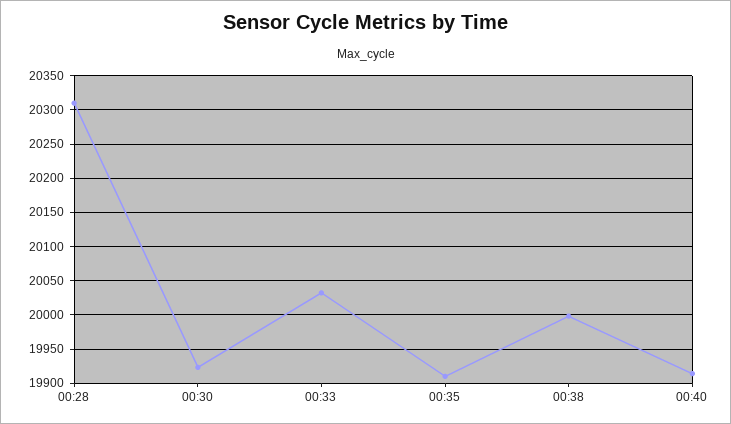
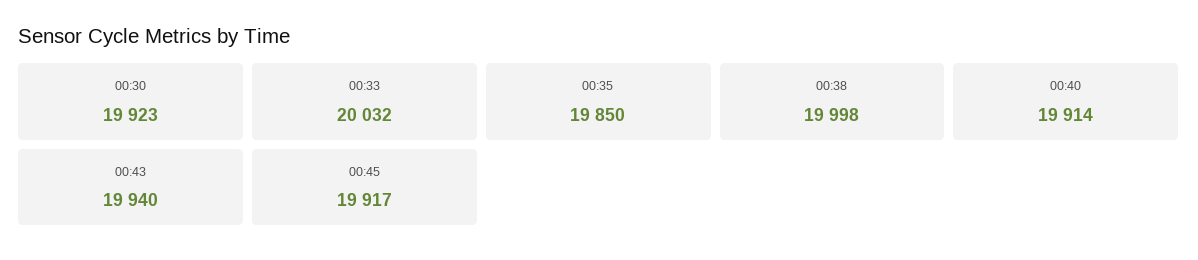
00:28: 20310 -> none
00:35: 19910 -> 19850
00:43: none -> 19940
00:45: none -> 19917

